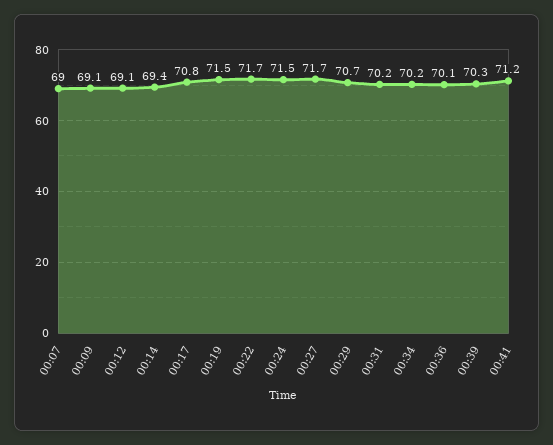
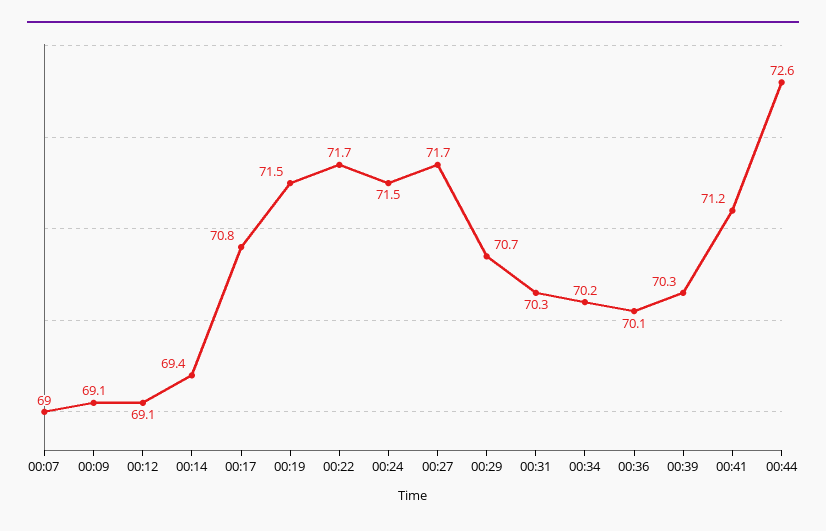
00:31: 70.2 -> 70.3
00:44: none -> 72.6

